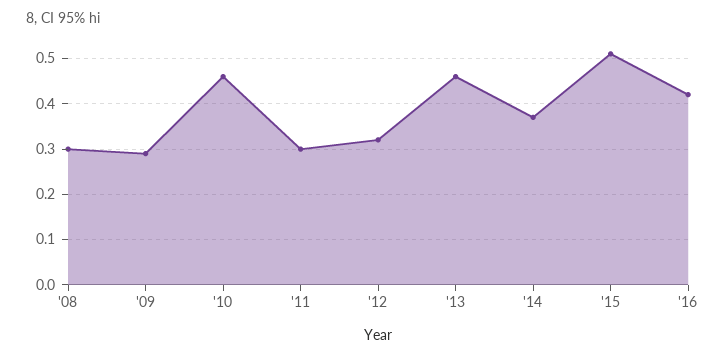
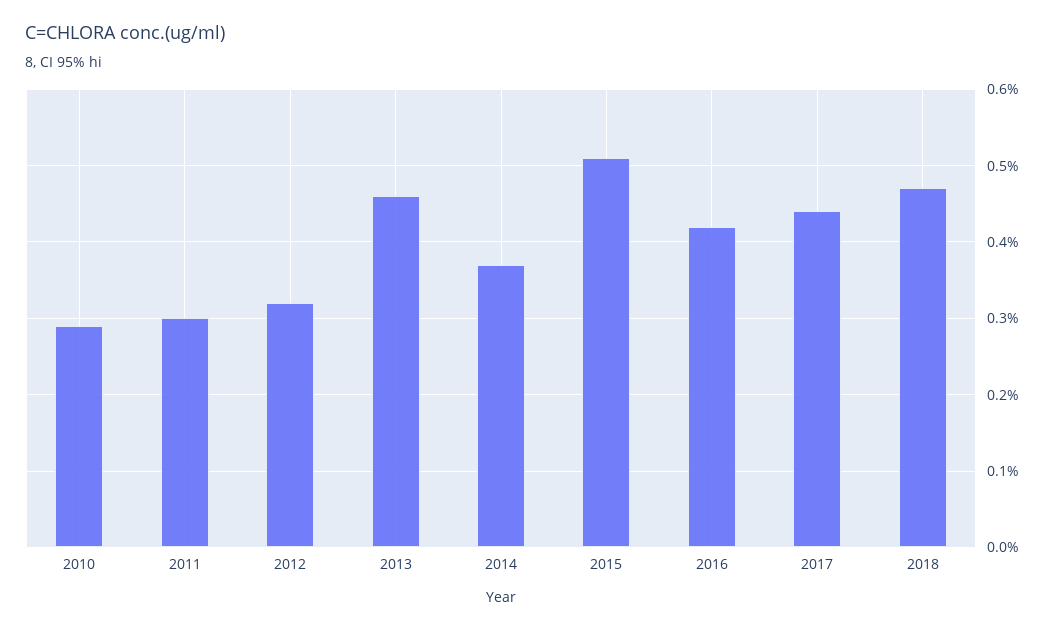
'08: 0.3 -> none
'09: 0.3 -> none
'10: 0.45 -> 0.29
2017: none -> 0.44
2018: none -> 0.47

